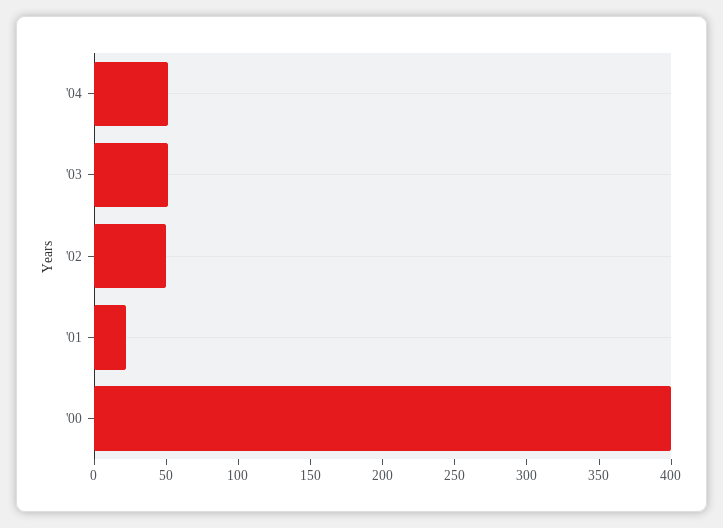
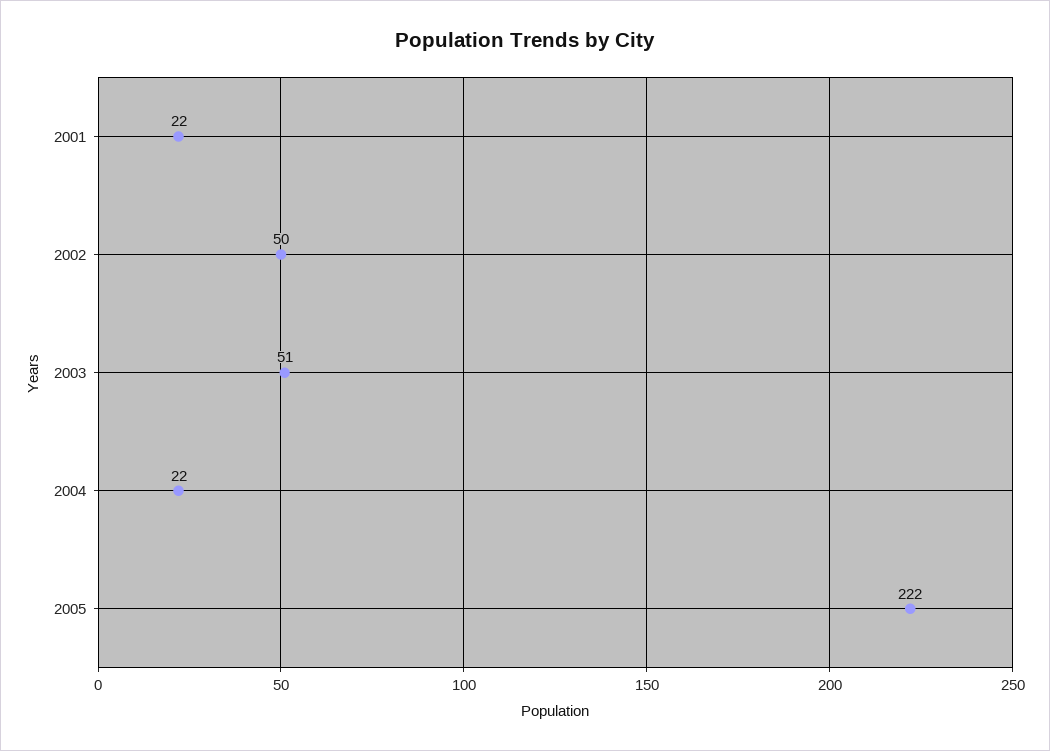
'04: 50 -> 22
'00: 400 -> none
2005: none -> 222

